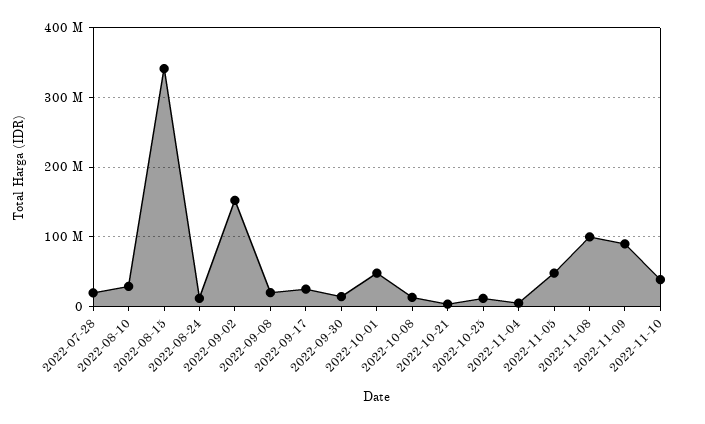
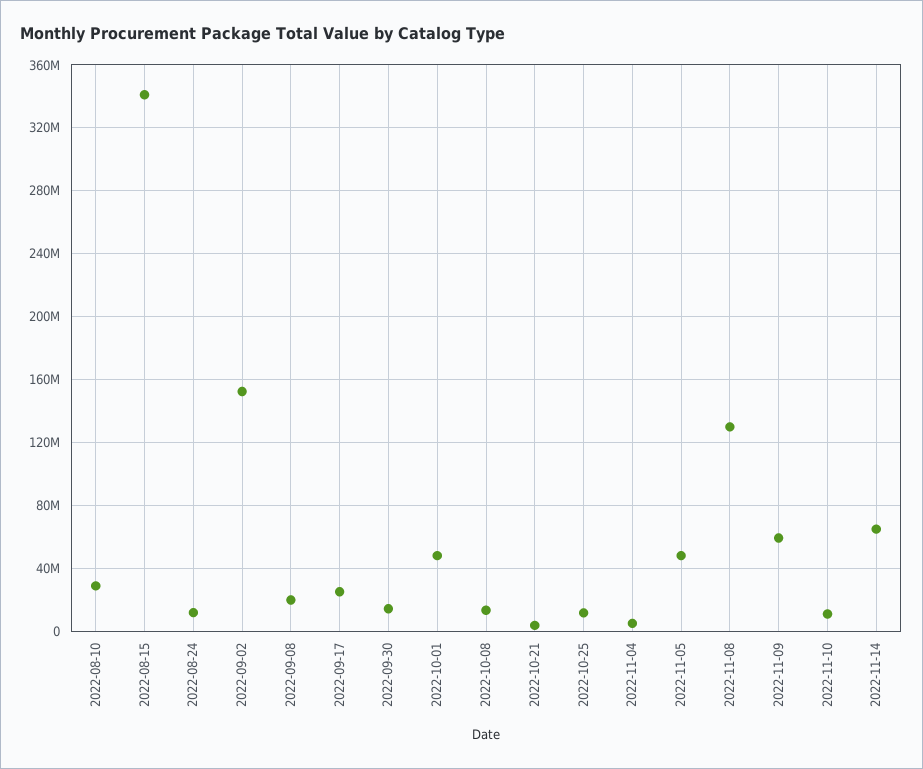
2022-07-28: 20000000 -> none
2022-11-08: 100000000 -> 130000000
2022-11-09: 90000000 -> 60000000
2022-11-10: 40000000 -> 10000000
2022-11-14: none -> 65000000

